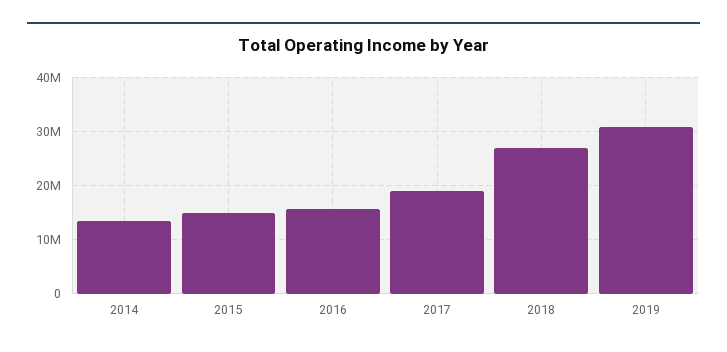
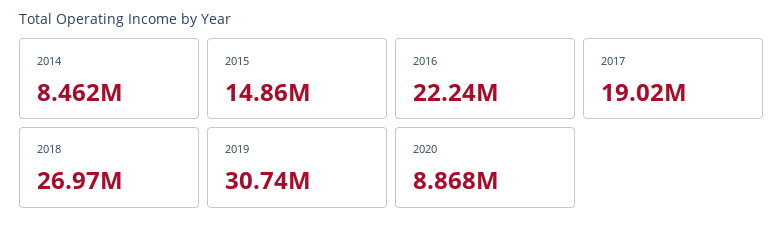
2014: 14000000 -> 8462000
2016: 16000000 -> 22240000
2020: none -> 8868000

